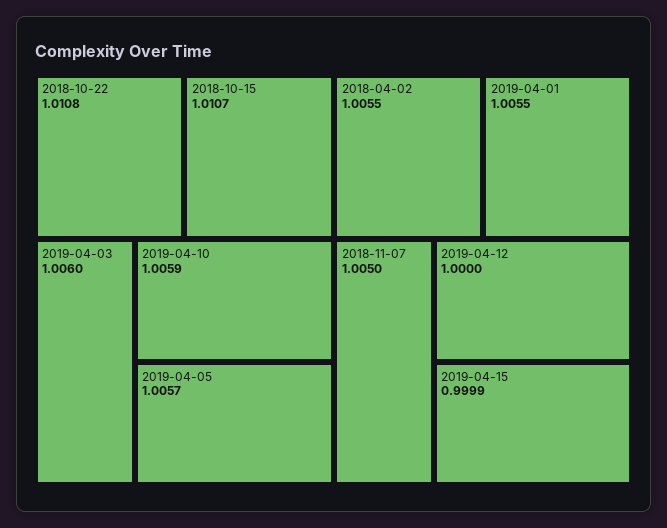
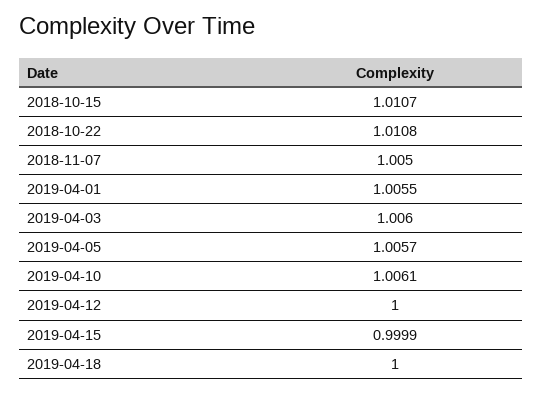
2019-04-10: 1.0059 -> 1.0061
2018-04-02: 1.0055 -> none
2019-04-18: none -> 1

